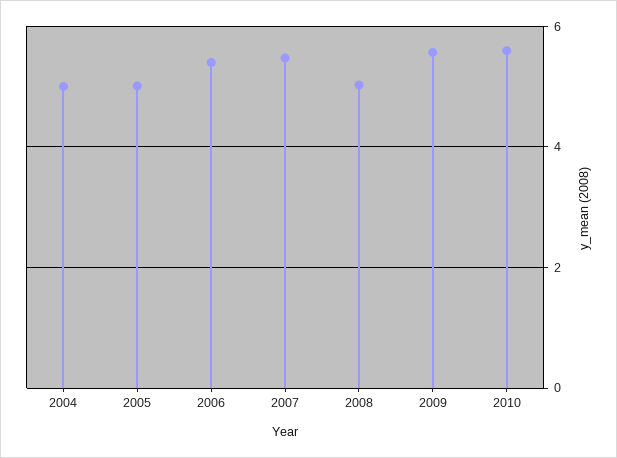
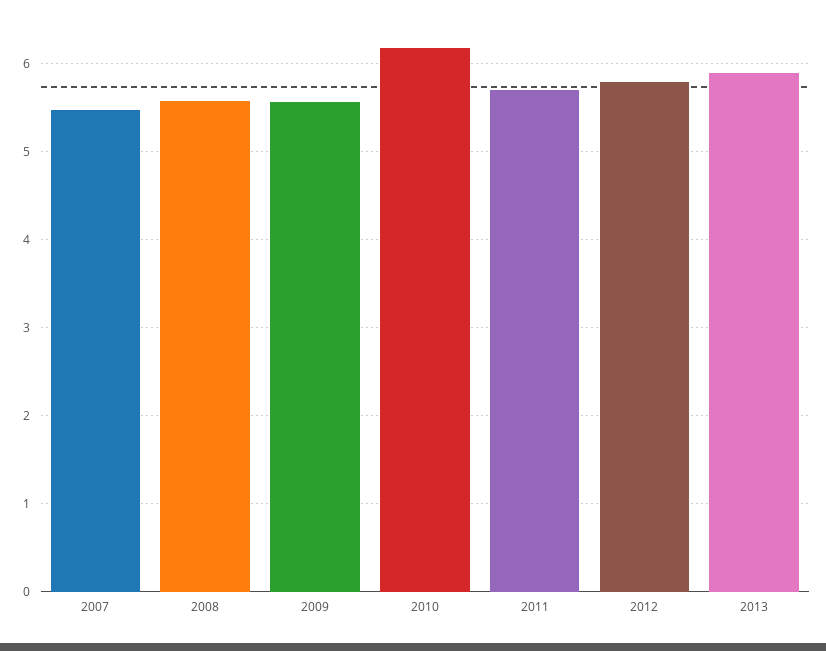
2004: 5 -> none
2005: 5 -> none
2006: 5.4 -> none
2008: 5 -> 5.6
2010: 5.6 -> 6.2
2011: none -> 5.7
2012: none -> 5.8
2013: none -> 5.9

